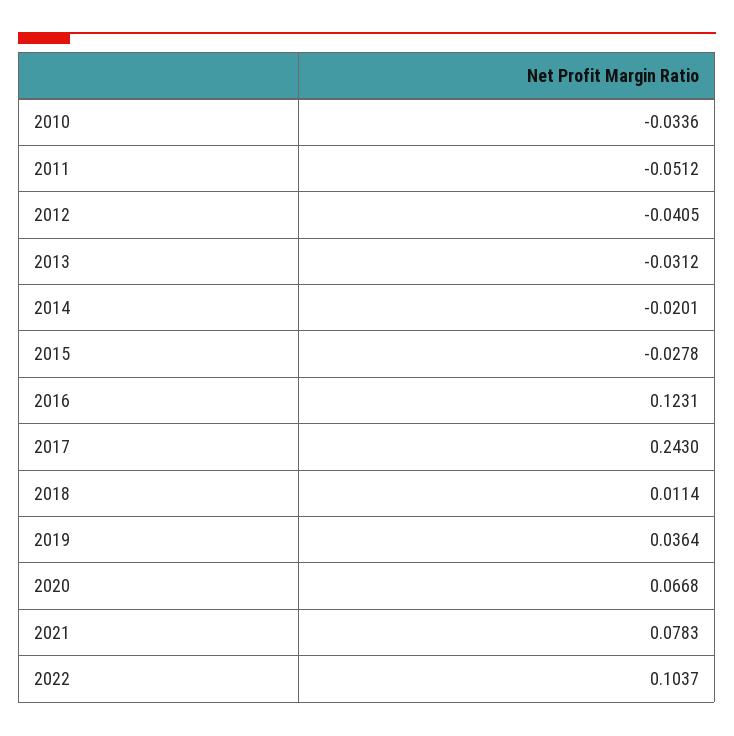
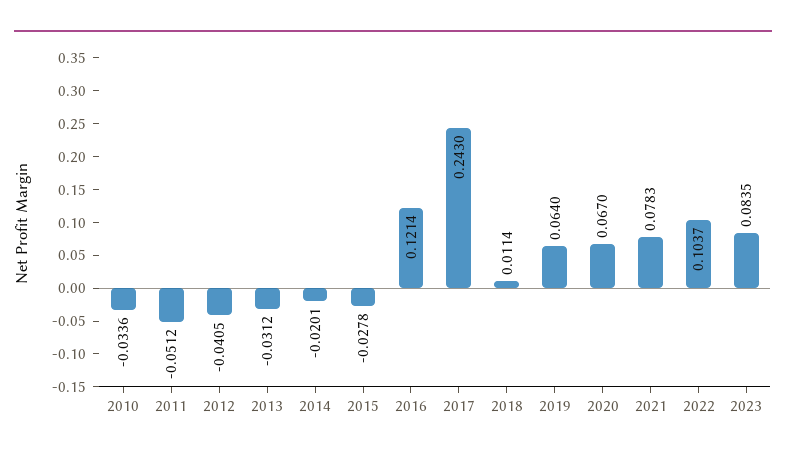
2016: 0.1231 -> 0.1214
2019: 0.0364 -> 0.064
2020: 0.0668 -> 0.067
2023: none -> 0.0835

